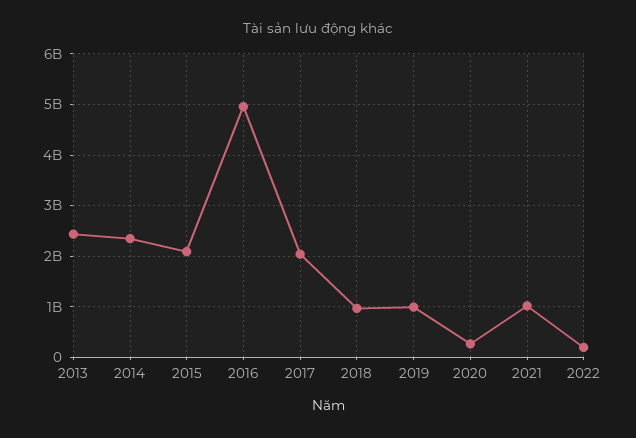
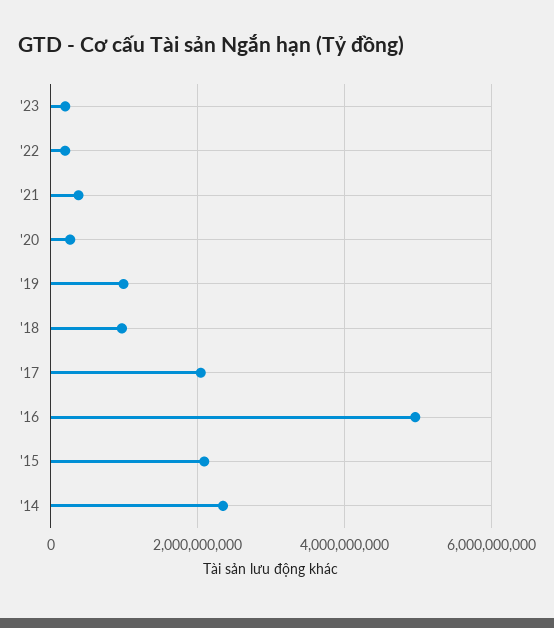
2013: 2400000000 -> none
2021: 1000000000 -> 400000000
'23: none -> 200000000

